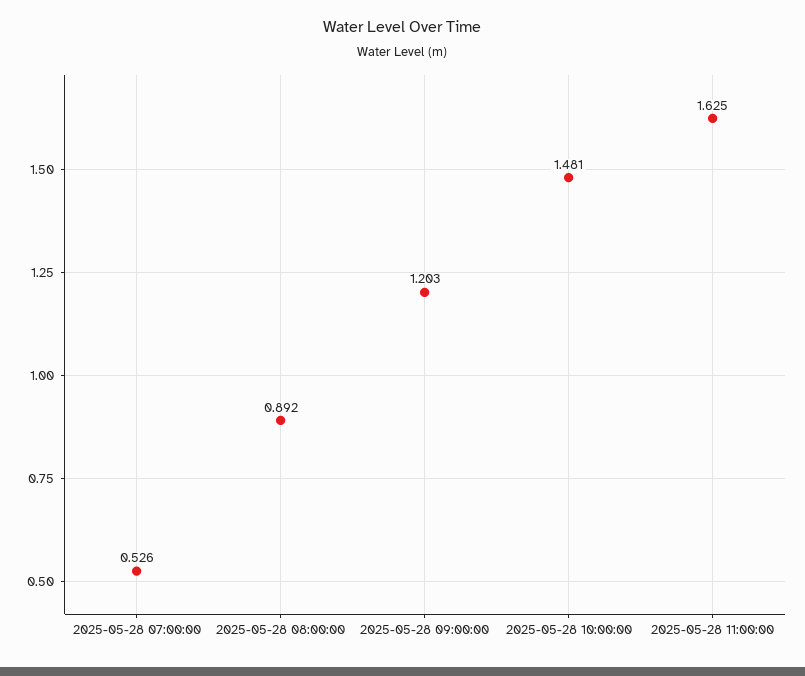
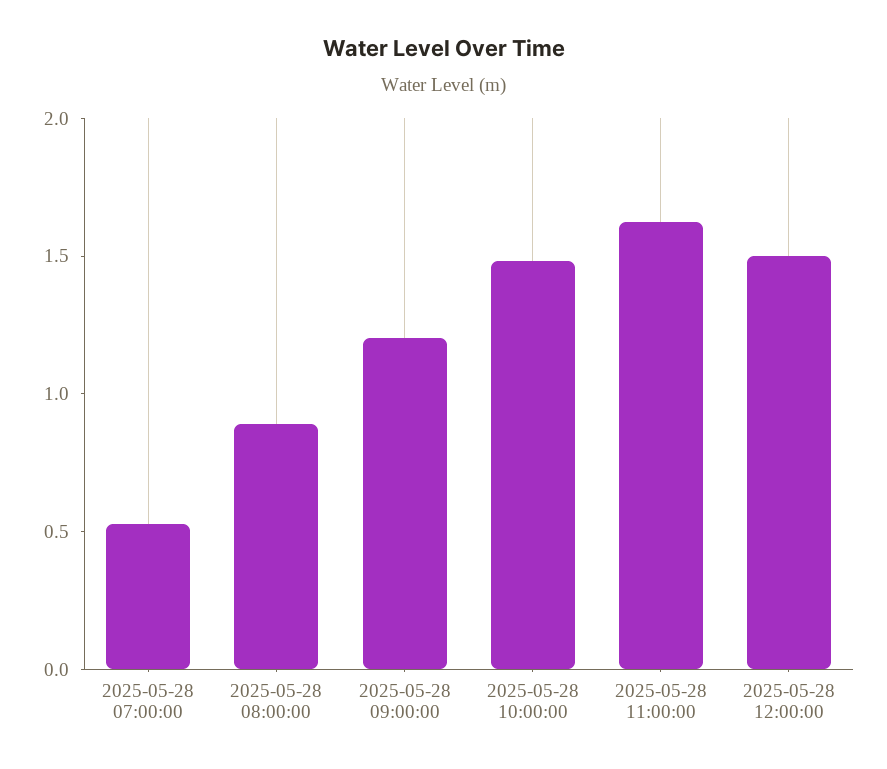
2025-05-28 12:00:00: none -> 1.5

